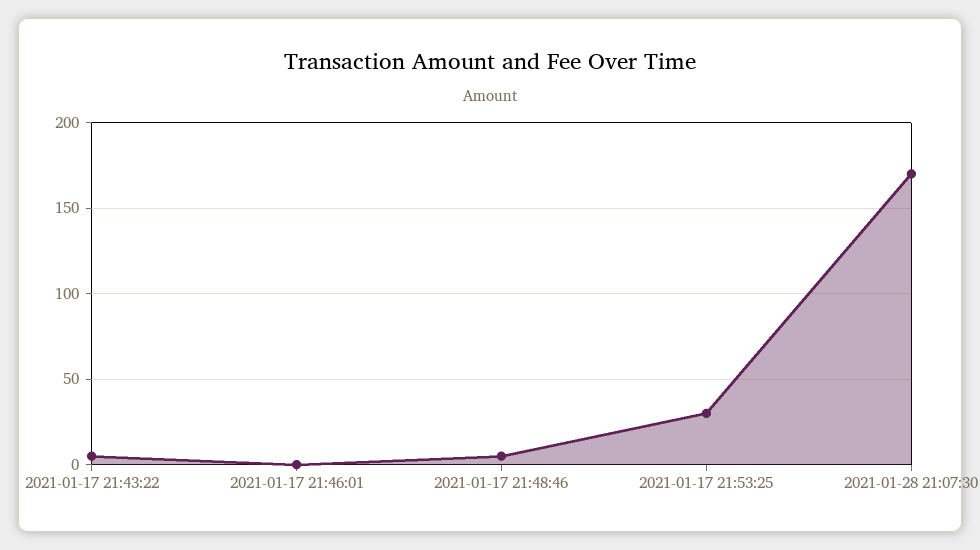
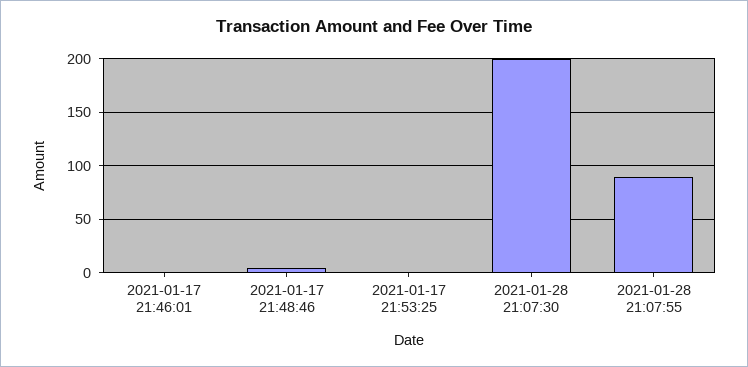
2021-01-17 21:43:22: 5 -> none
2021-01-17 21:53:25: 30 -> 0
2021-01-28 21:07:30: 170 -> 200
2021-01-28 21:07:55: none -> 90

